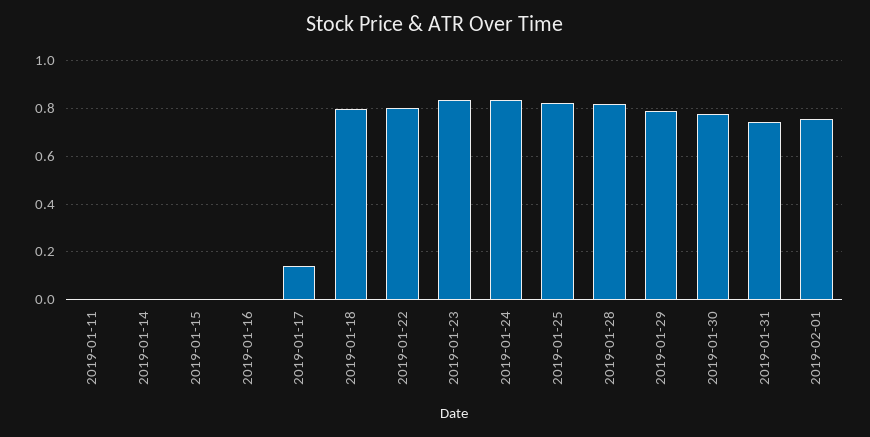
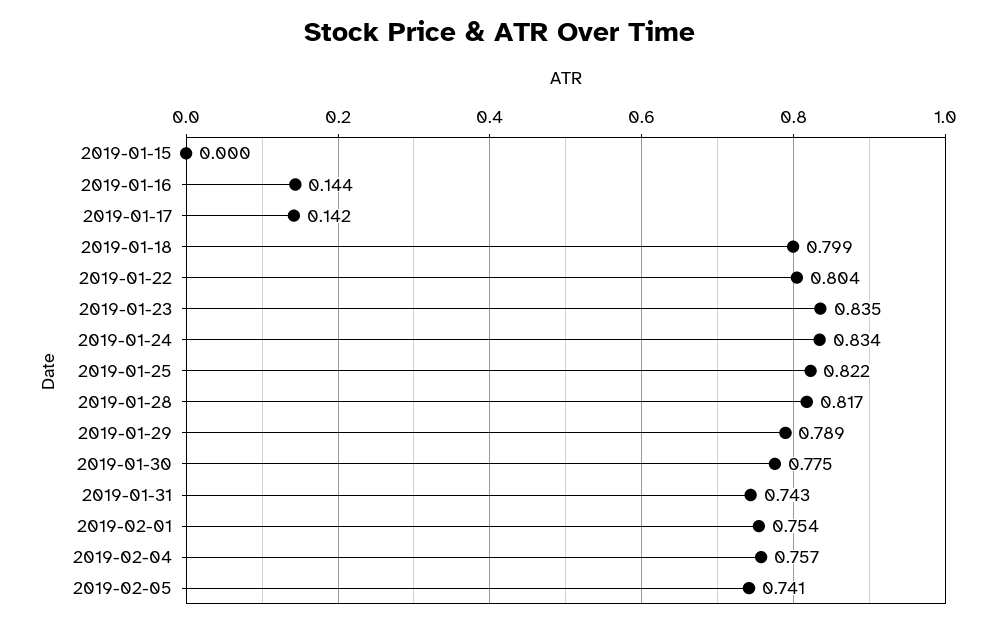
2019-01-11: 0 -> none
2019-01-14: 0 -> none
2019-01-16: 0 -> 0.144
2019-02-04: none -> 0.757
2019-02-05: none -> 0.741

